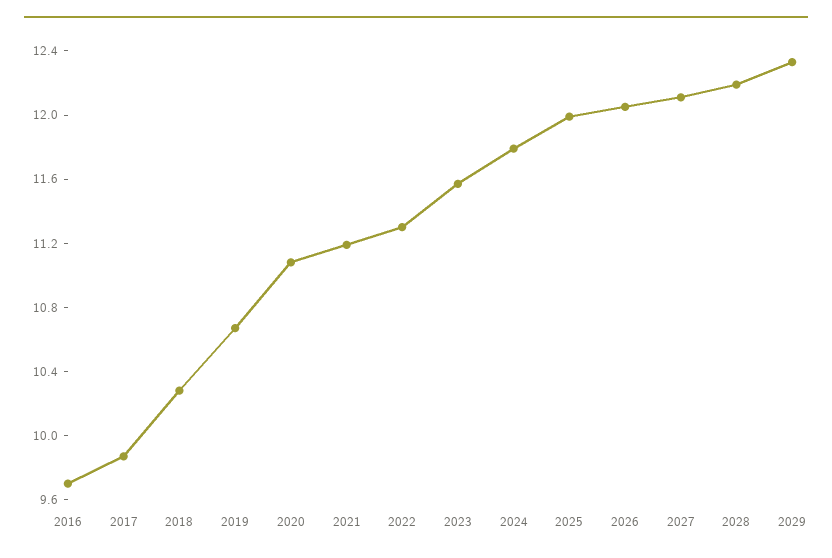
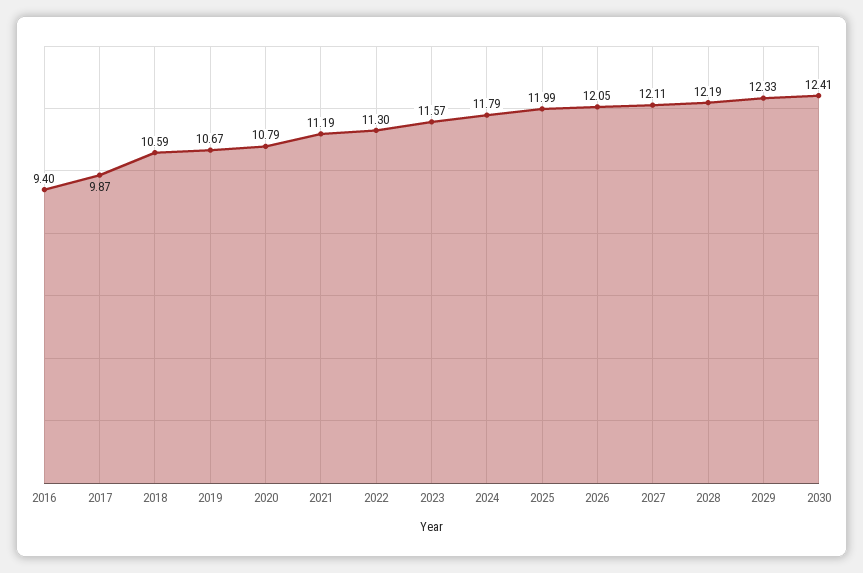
2016: 9.7 -> 9.4
2018: 10.3 -> 10.59
2020: 11.1 -> 10.79
2030: none -> 12.41

